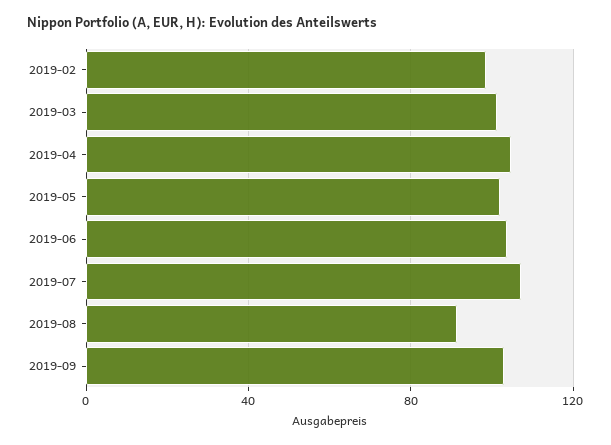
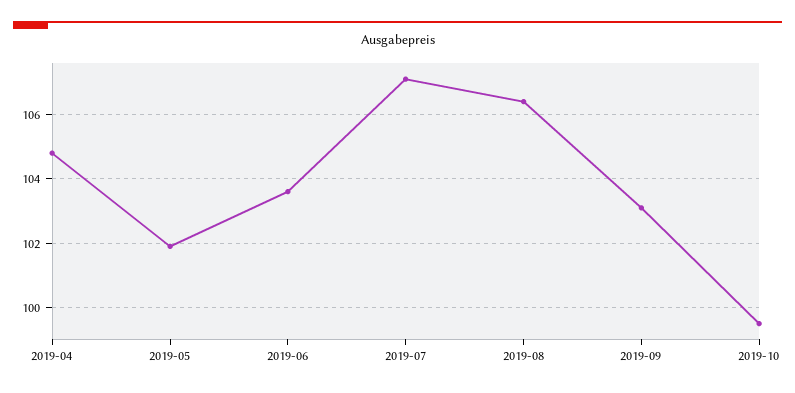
2019-02: 100 -> none
2019-03: 100 -> none
2019-08: 90 -> 106.5
2019-10: none -> 99.5

